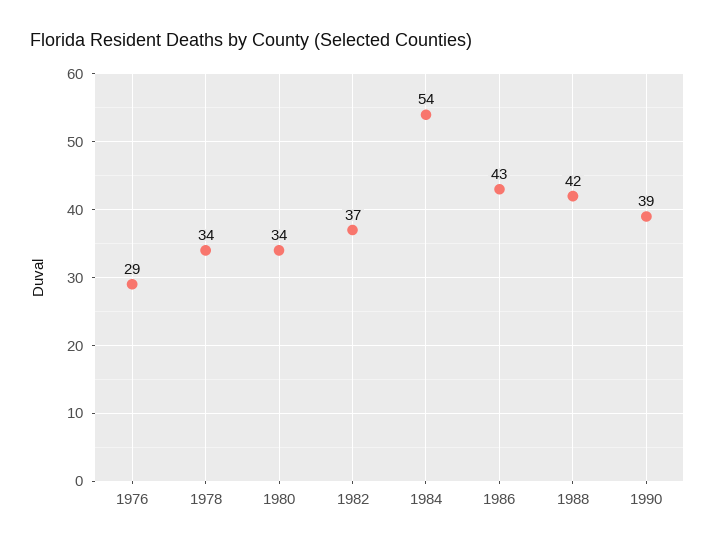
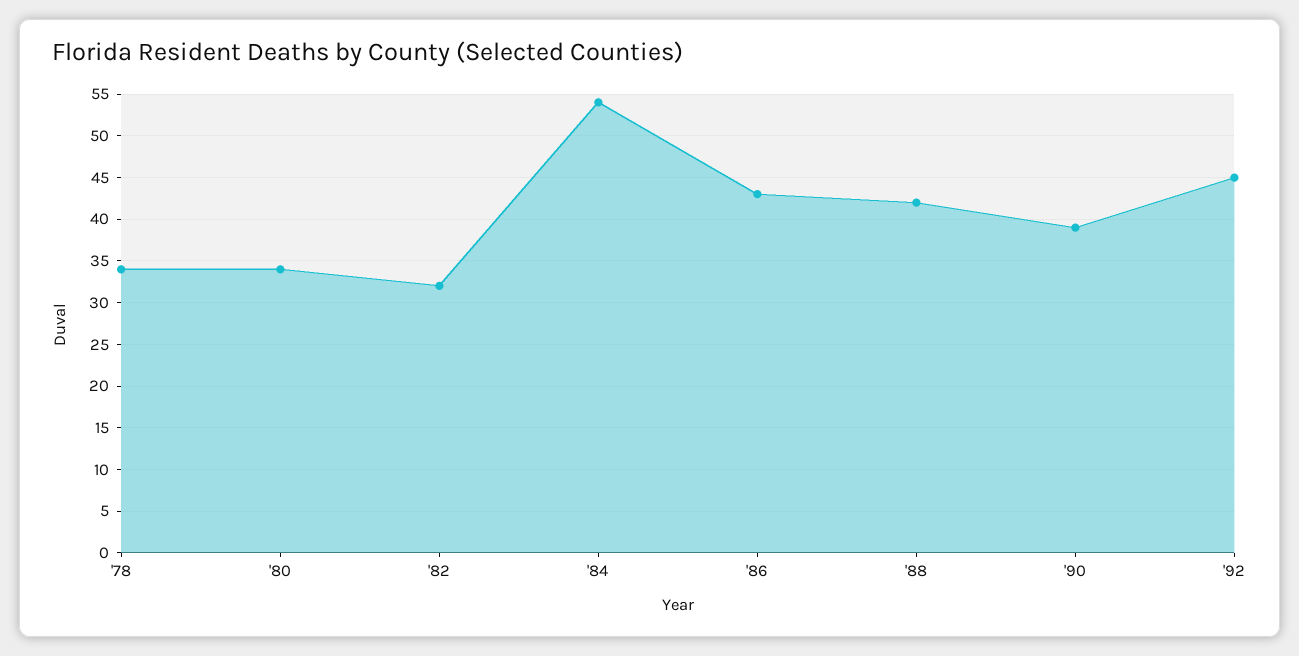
1976: 29 -> none
1982: 37 -> 32
'92: none -> 45

